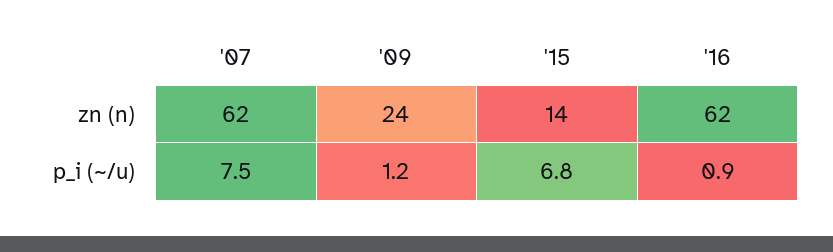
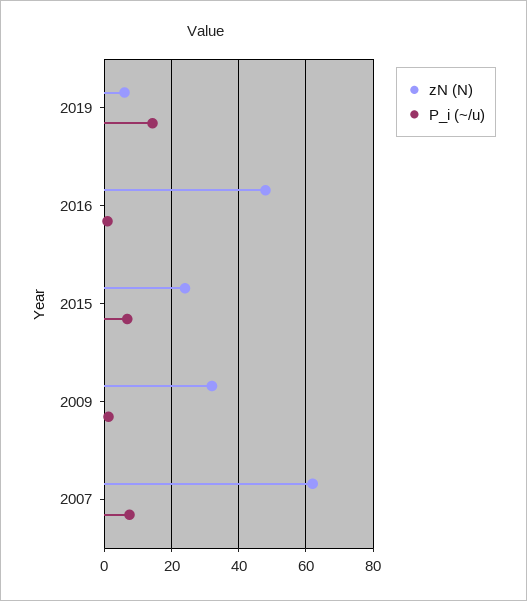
zn (n), '09: 24 -> 32
zn (n), '15: 14 -> 24
zn (n), '16: 62 -> 48
zn (n), 2019: none -> 6
p_i (~/u), 2019: none -> 14

